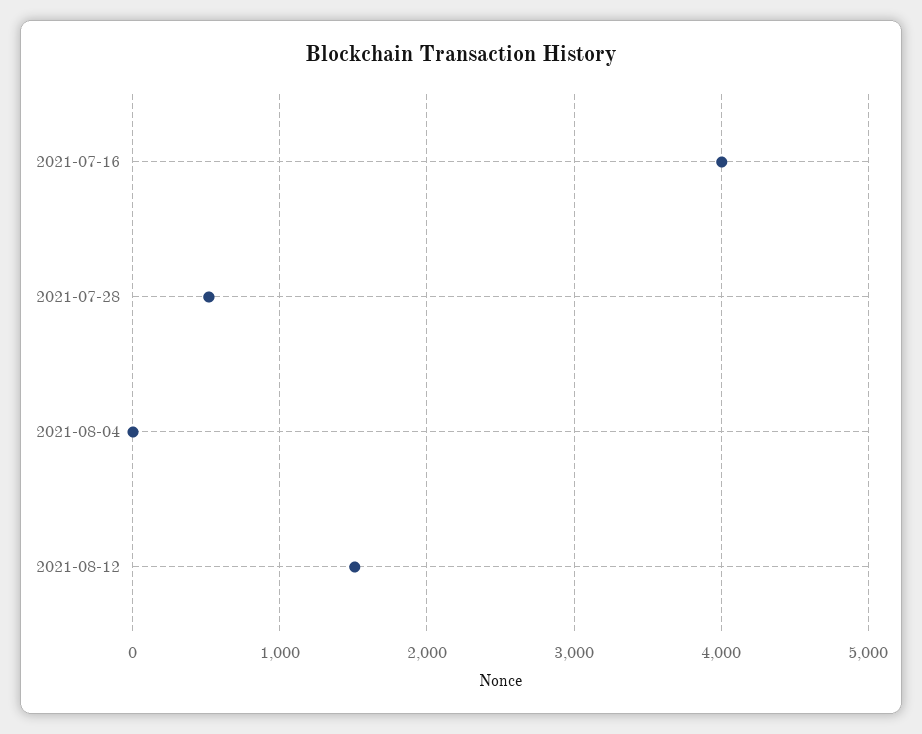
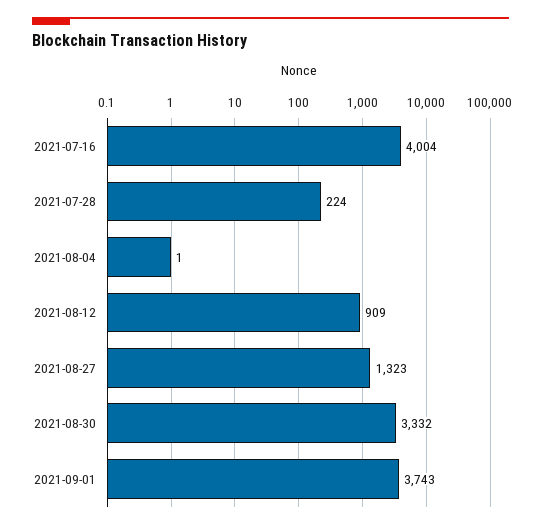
2021-07-28: 500 -> 224
2021-08-12: 1500 -> 909
2021-08-27: none -> 1323
2021-08-30: none -> 3332
2021-09-01: none -> 3743

